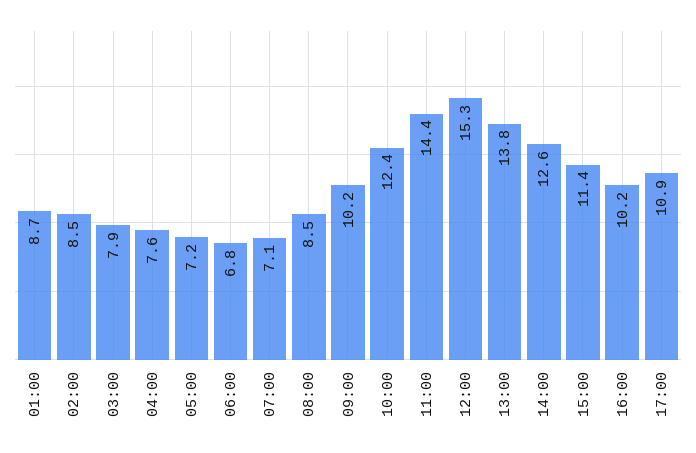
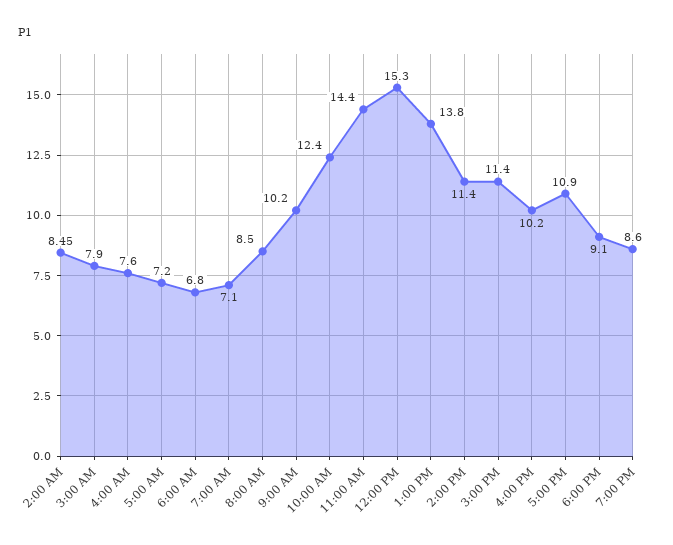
01:00: 8.7 -> none
14:00: 12.6 -> 11.4
6:00 PM: none -> 9.1
7:00 PM: none -> 8.6

